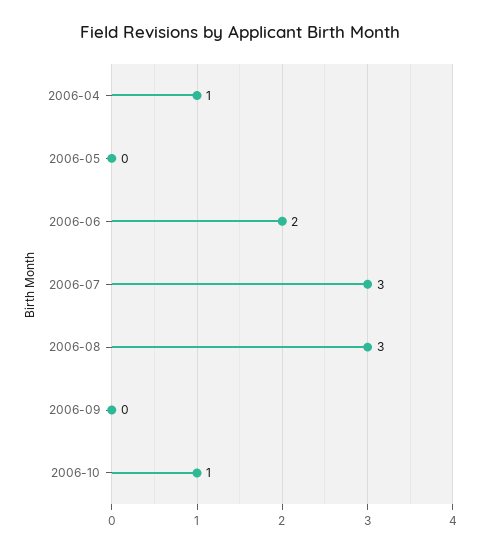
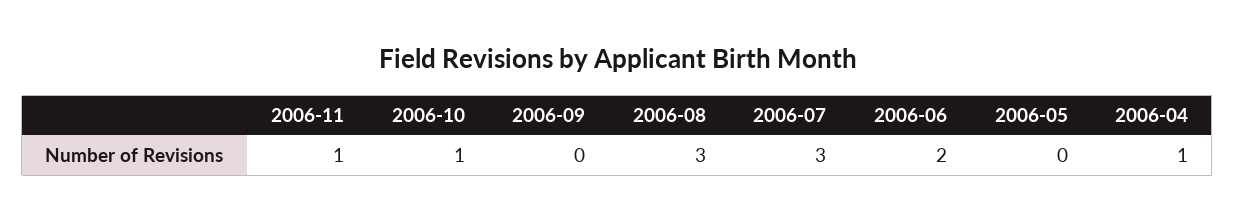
2006-11: none -> 1

